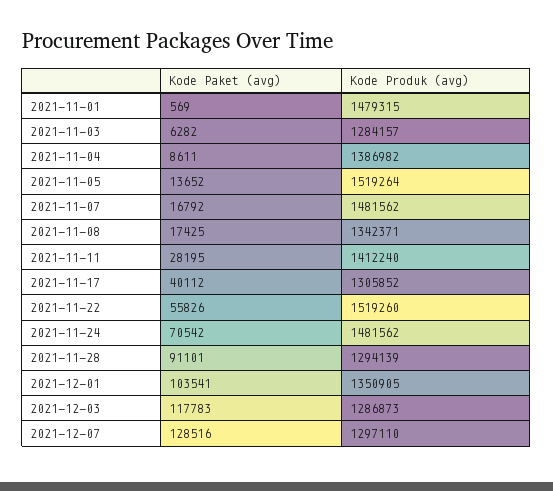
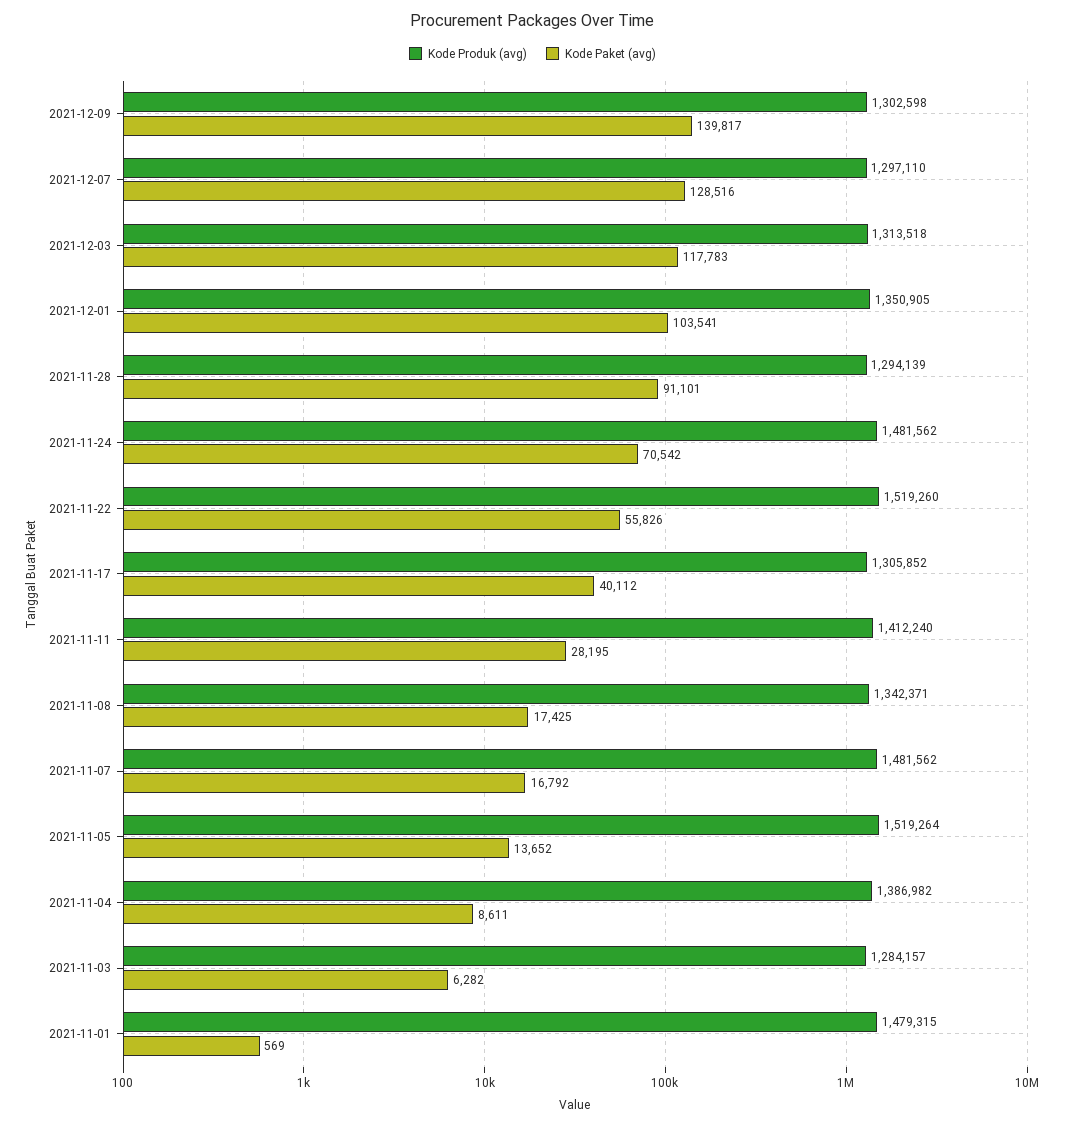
Kode Produk (avg), 2021-12-03: 1286873 -> 1313518
Kode Produk (avg), 2021-12-09: none -> 1302598
Kode Paket (avg), 2021-12-09: none -> 139817

